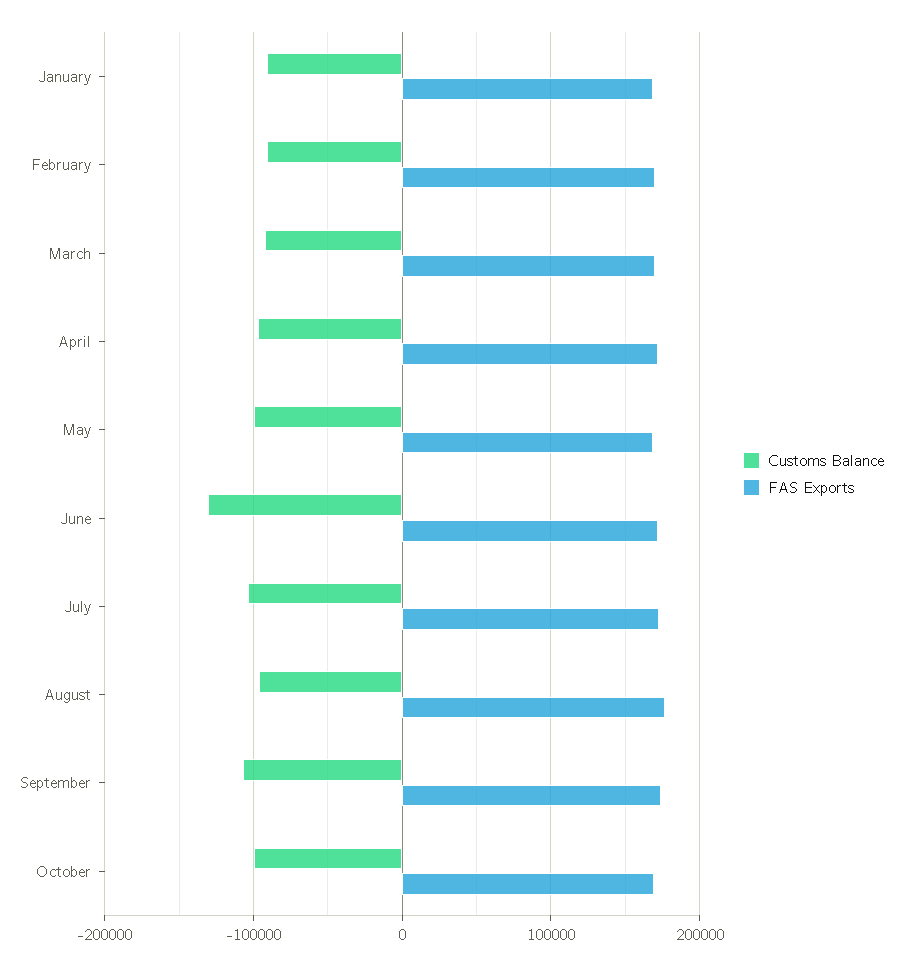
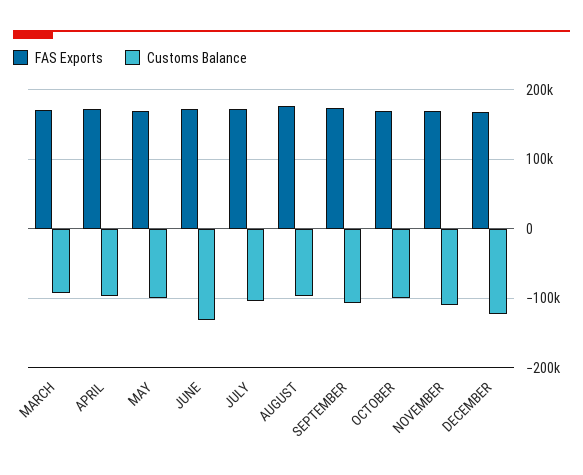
Customs Balance, January: -90000 -> none
FAS Exports, January: 170000 -> none
Customs Balance, February: -90000 -> none
FAS Exports, February: 170000 -> none
FAS Exports, NOVEMBER: none -> 170000
Customs Balance, NOVEMBER: none -> -110000
FAS Exports, DECEMBER: none -> 170000
Customs Balance, DECEMBER: none -> -120000

